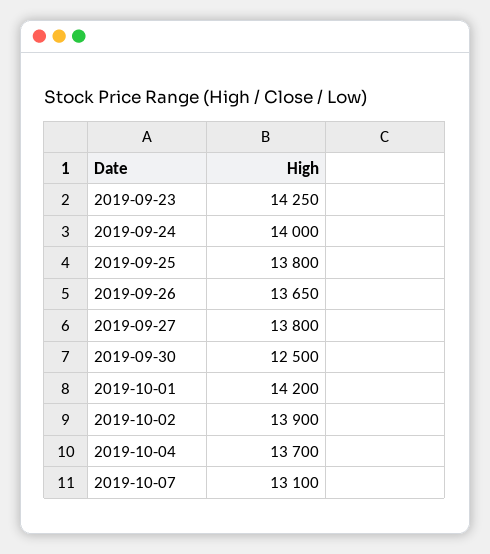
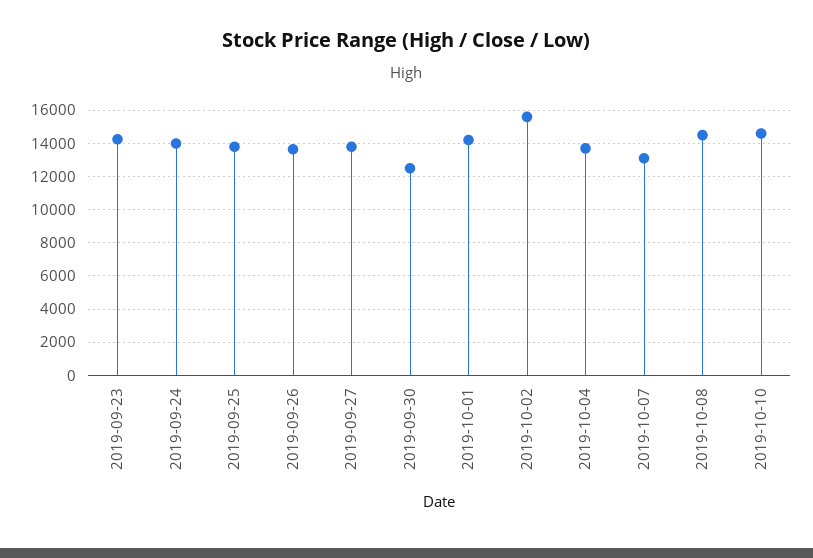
2019-10-02: 13900 -> 15500
2019-10-08: none -> 14500
2019-10-10: none -> 14500

